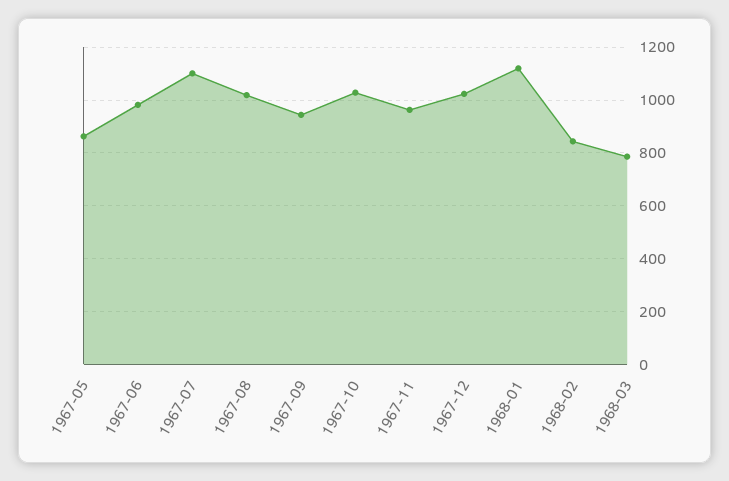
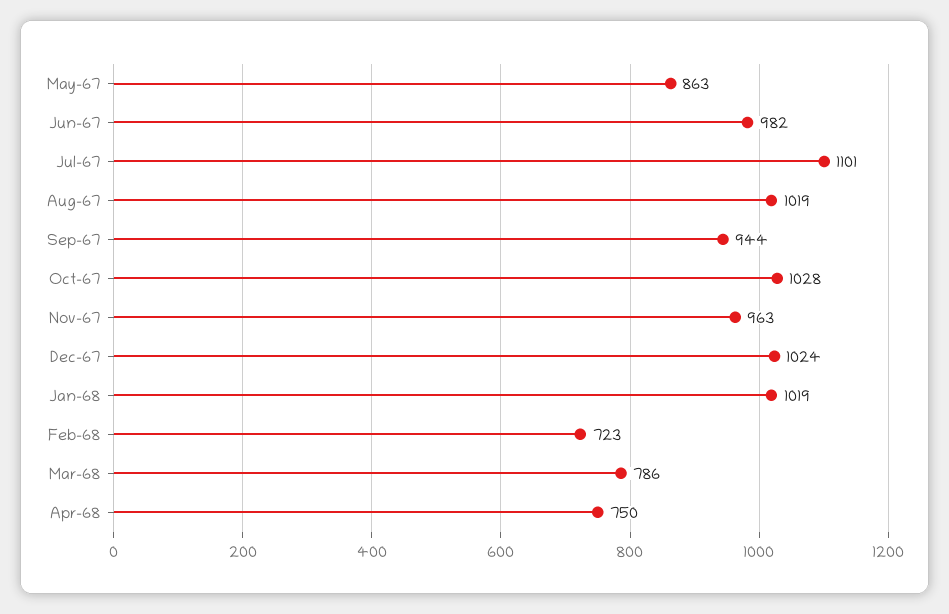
1968-01: 1125 -> 1019
1968-02: 850 -> 723
Apr-68: none -> 750

